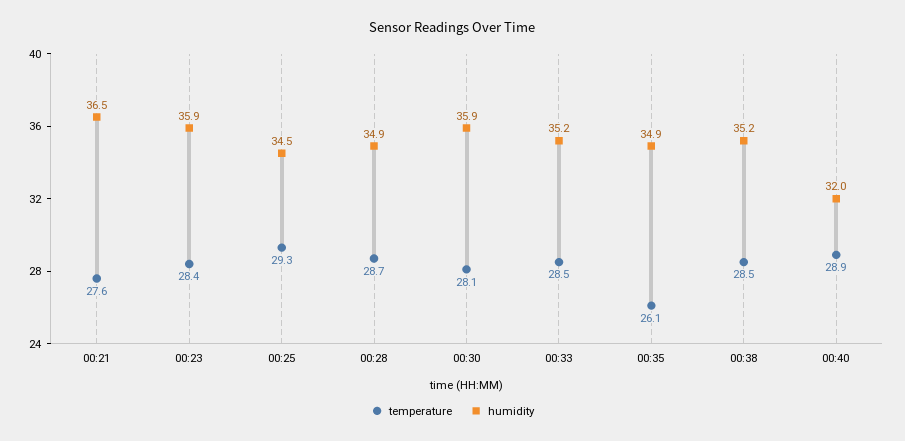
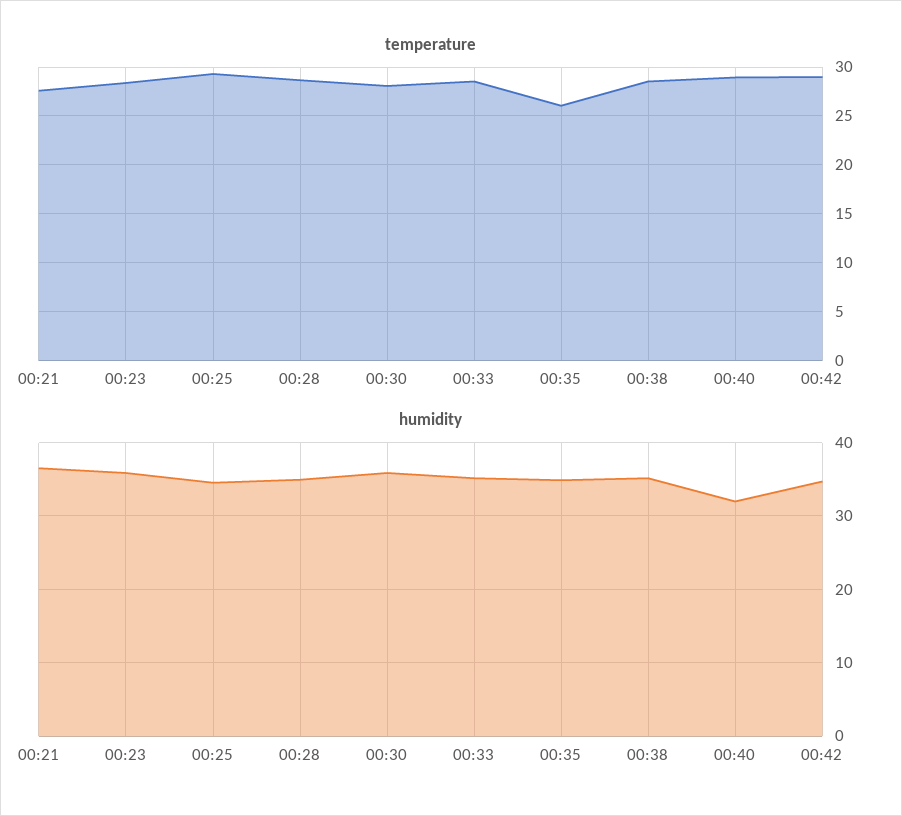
temperature, 00:42: none -> 29
humidity, 00:42: none -> 35

